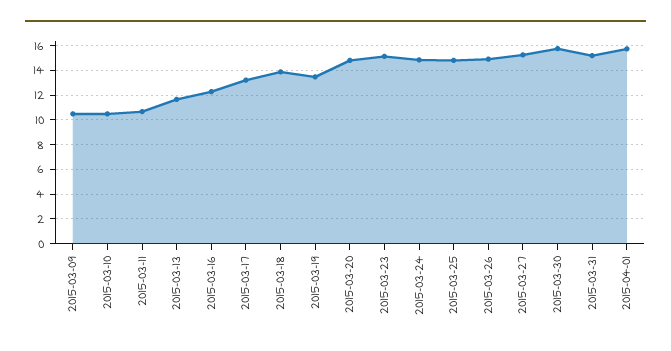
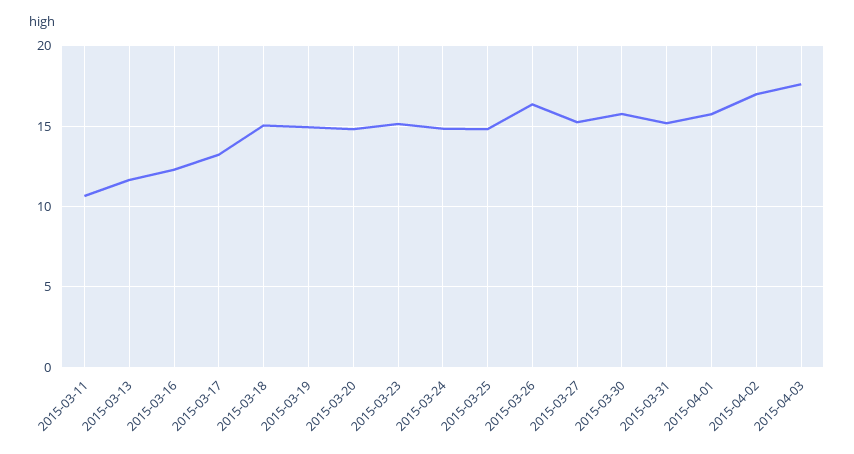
2015-03-09: 10.5 -> none
2015-03-10: 10.5 -> none
2015-03-18: 14 -> 15
2015-03-19: 13.5 -> 15
2015-03-26: 15 -> 16.5
2015-04-02: none -> 17
2015-04-03: none -> 17.5

